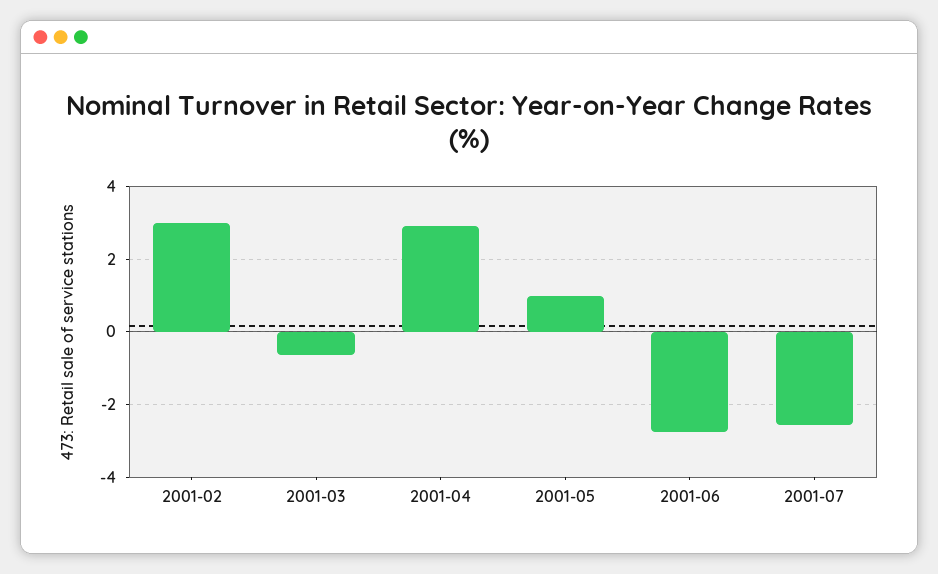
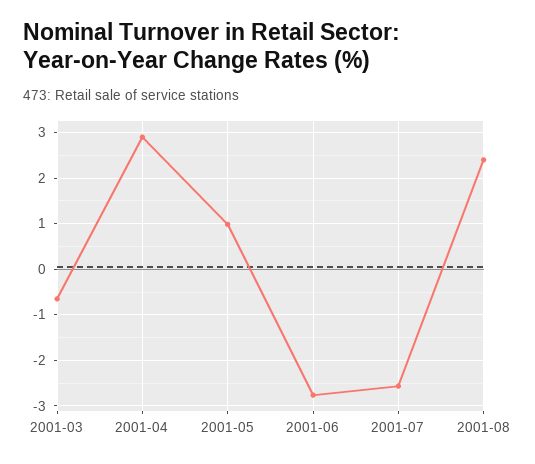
2001-02: 3 -> none
2001-08: none -> 2.4

